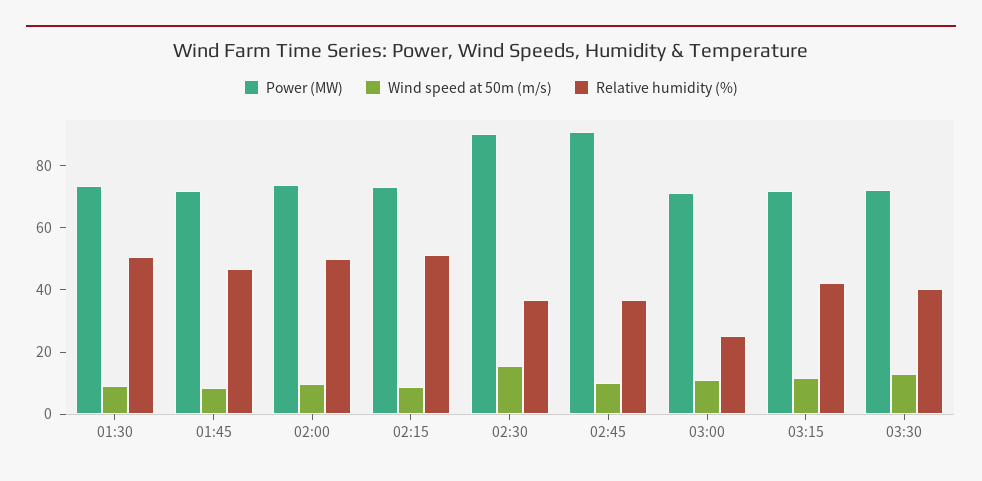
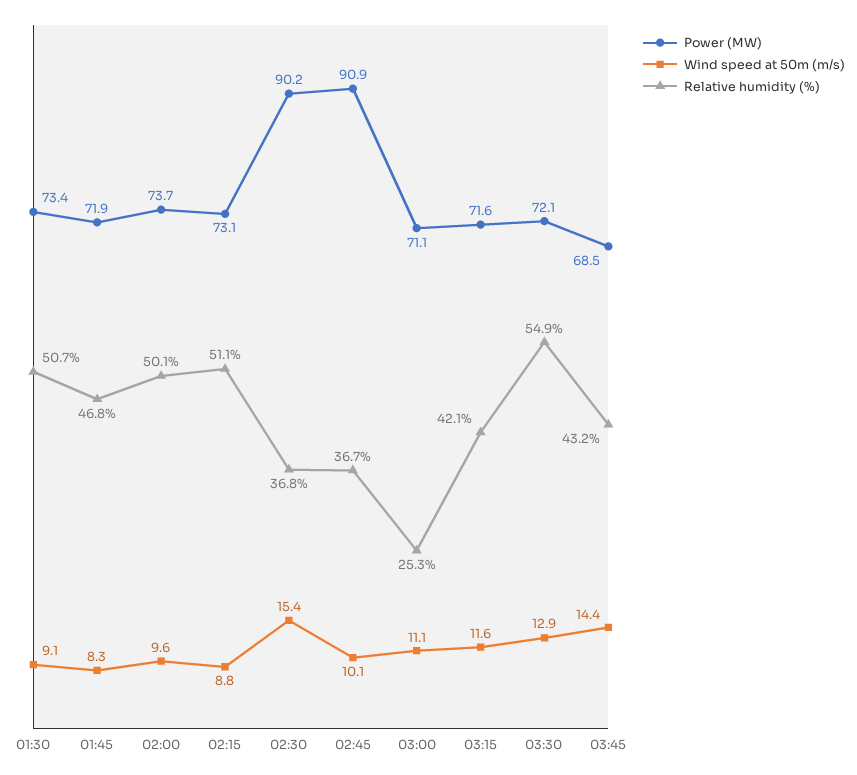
Relative humidity (%), 03:30: 40 -> 54.9
Power (MW), 03:45: none -> 68.5
Wind speed at 50m (m/s), 03:45: none -> 14.4
Relative humidity (%), 03:45: none -> 43.2

